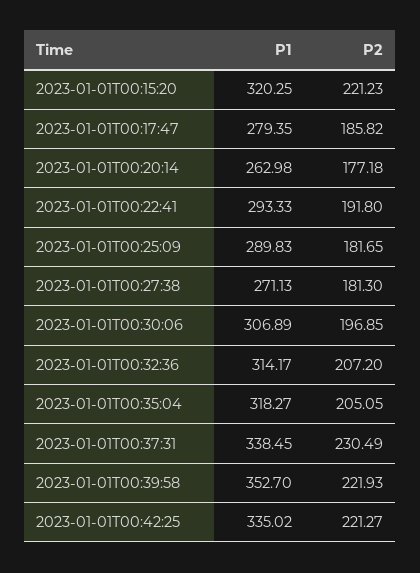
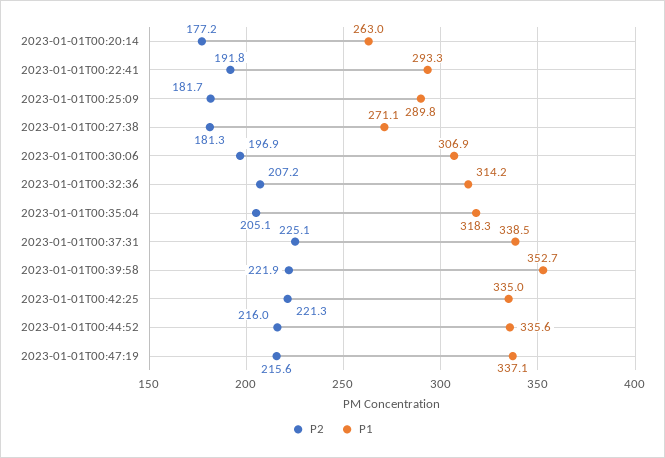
P1, 2023-01-01T00:15:20: 320.25 -> none
P2, 2023-01-01T00:15:20: 221.23 -> none
P1, 2023-01-01T00:17:47: 279.35 -> none
P2, 2023-01-01T00:17:47: 185.82 -> none
P2, 2023-01-01T00:37:31: 230.49 -> 225.1
P2, 2023-01-01T00:44:52: none -> 216
P1, 2023-01-01T00:44:52: none -> 335.6
P2, 2023-01-01T00:47:19: none -> 215.6
P1, 2023-01-01T00:47:19: none -> 337.1

